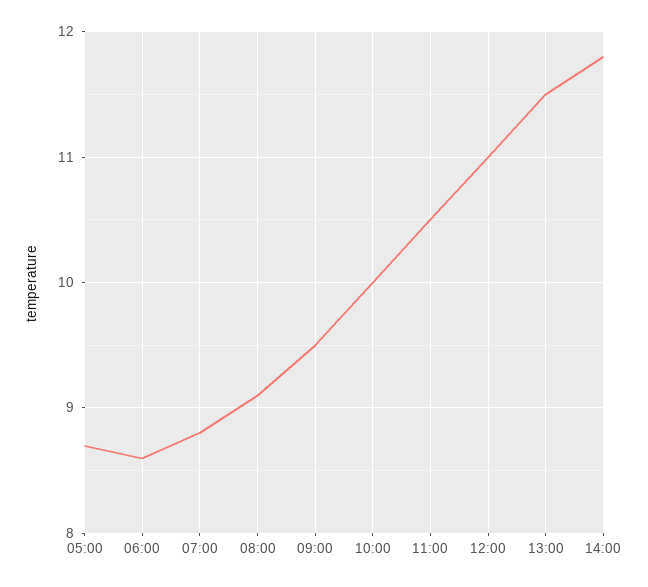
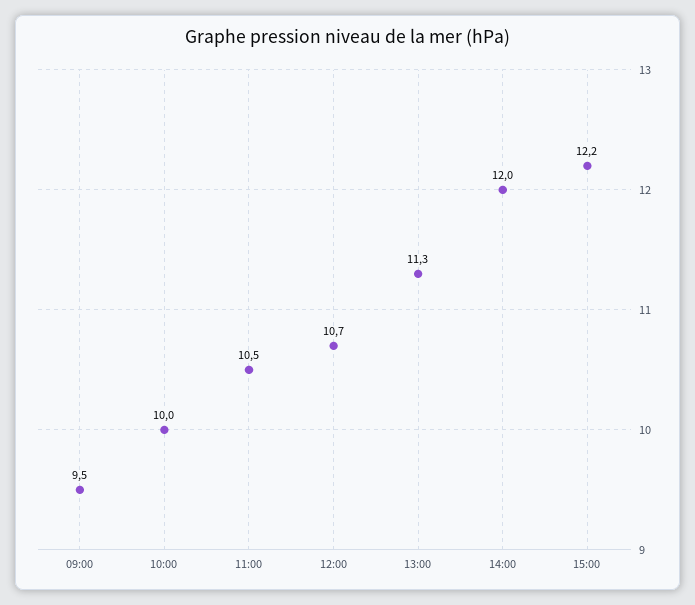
05:00: 8.7 -> none
06:00: 8.6 -> none
07:00: 8.8 -> none
08:00: 9.1 -> none
12:00: 11 -> 10.7
13:00: 11.5 -> 11.3
14:00: 11.8 -> 12
15:00: none -> 12.2

